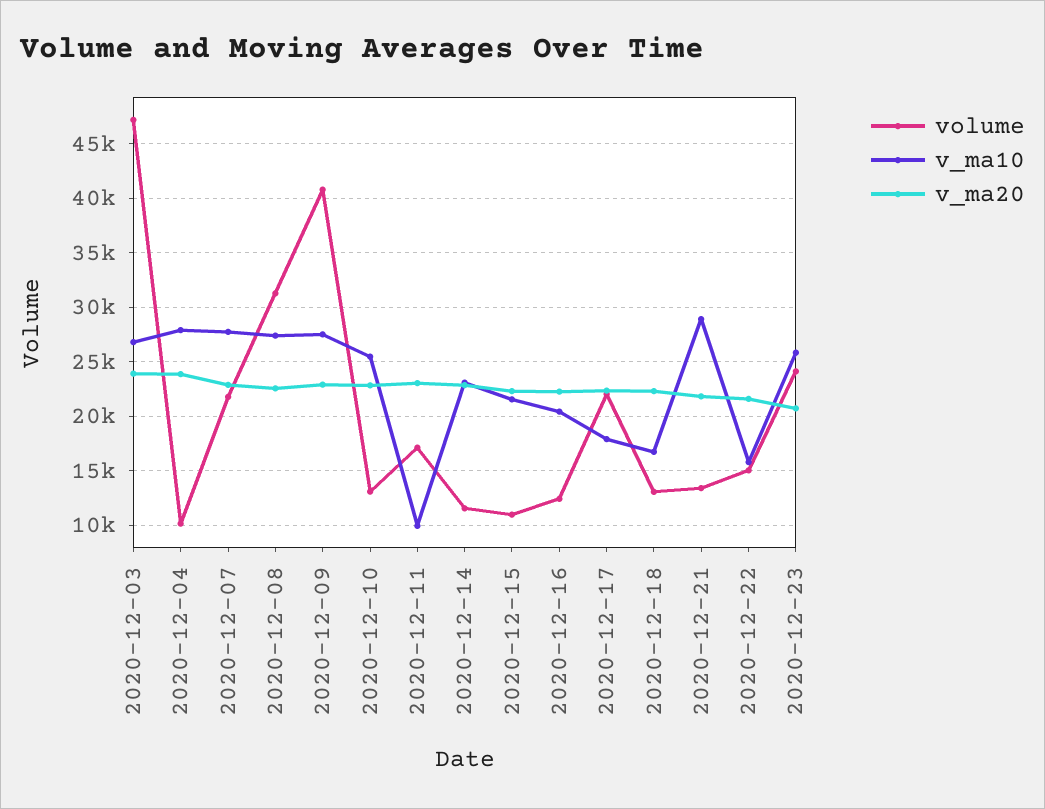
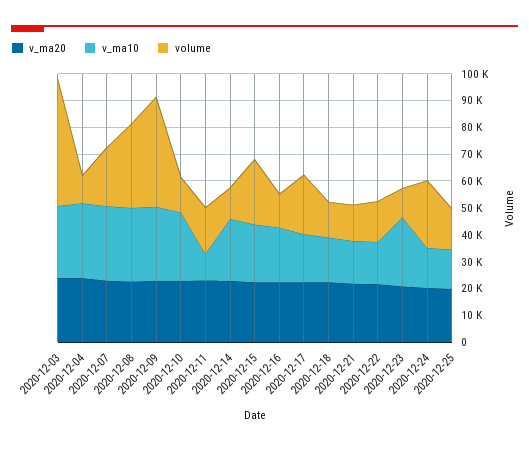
volume, 2020-12-15: 11000 -> 25000
v_ma10, 2020-12-21: 29000 -> 15000
volume, 2020-12-23: 24000 -> 10000
v_ma20, 2020-12-24: none -> 20000
v_ma10, 2020-12-24: none -> 15000
volume, 2020-12-24: none -> 25000
v_ma20, 2020-12-25: none -> 20000
v_ma10, 2020-12-25: none -> 15000
volume, 2020-12-25: none -> 15000

